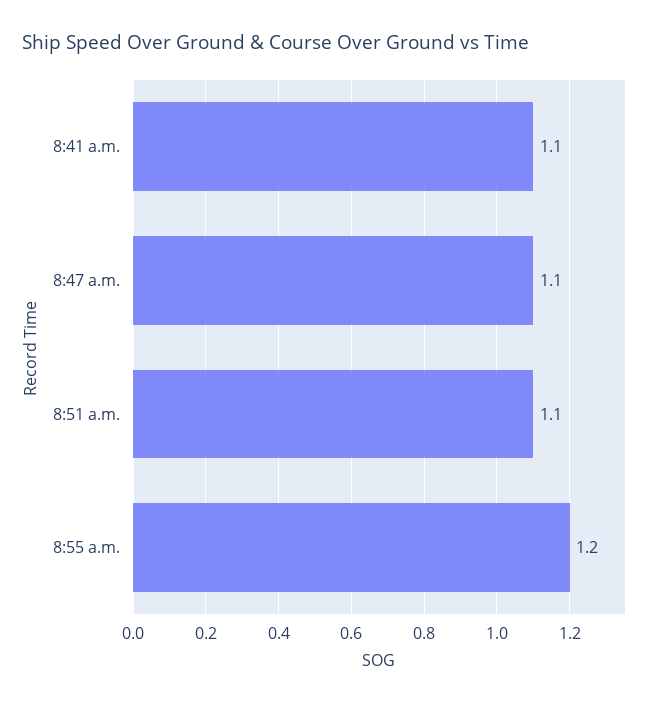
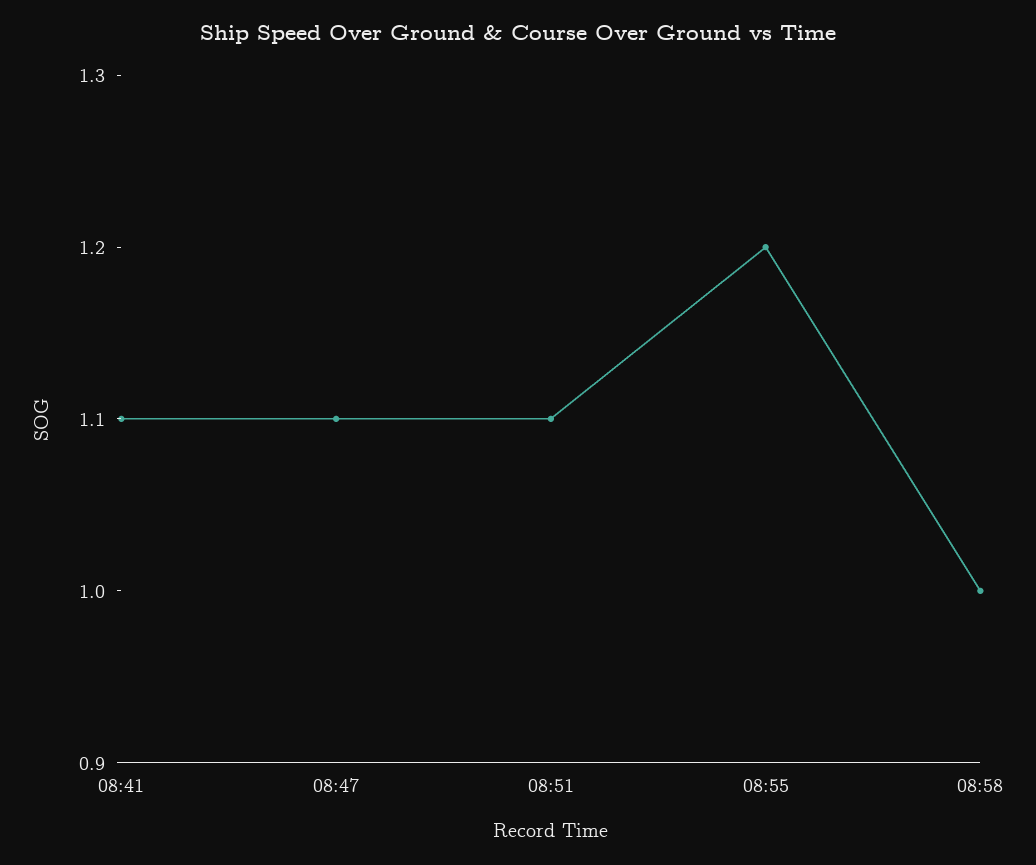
08:58: none -> 1

